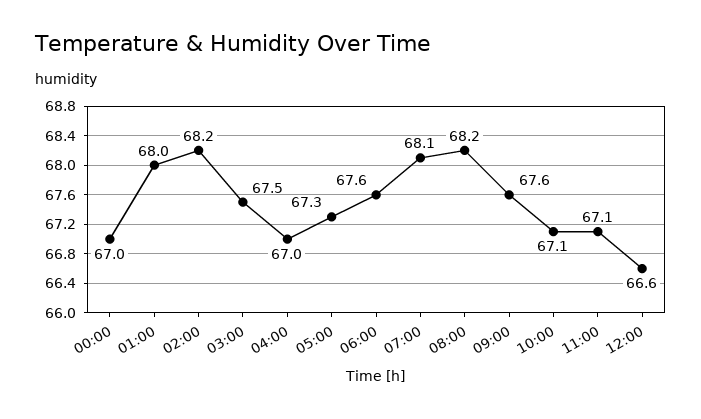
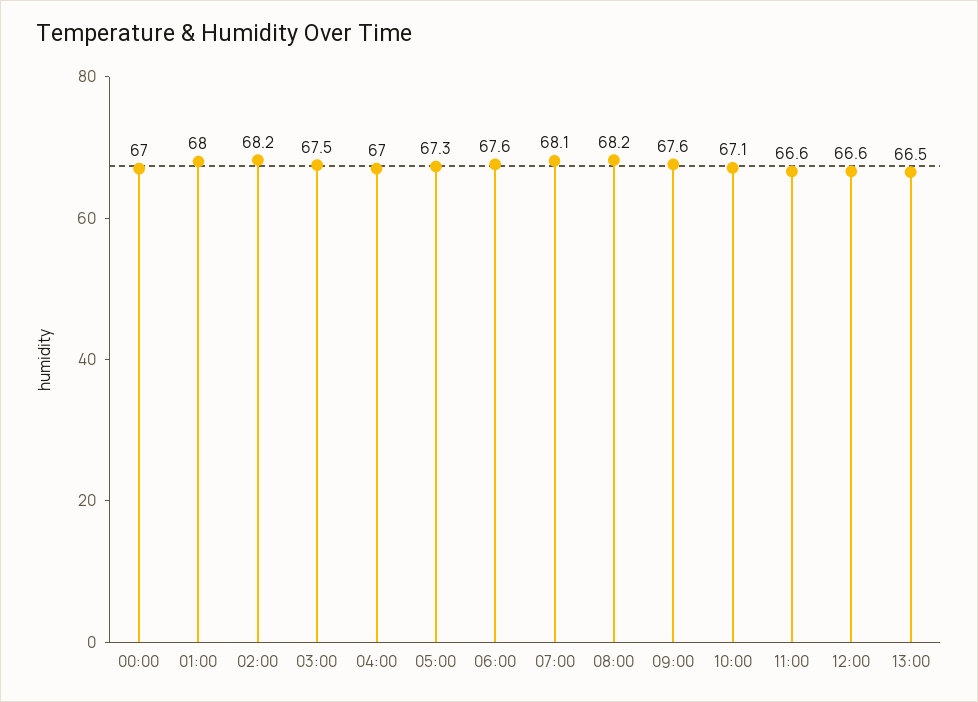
11:00: 67.1 -> 66.6
13:00: none -> 66.5

